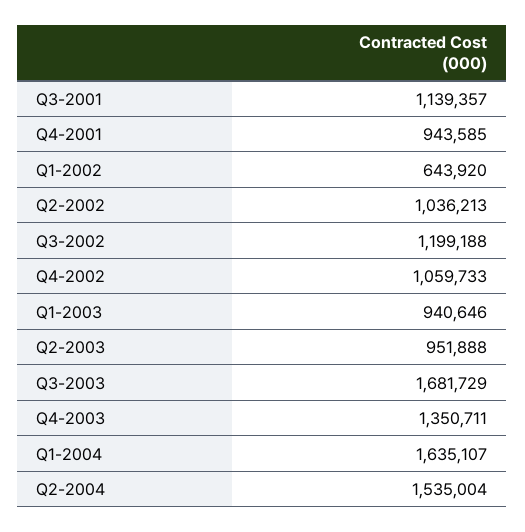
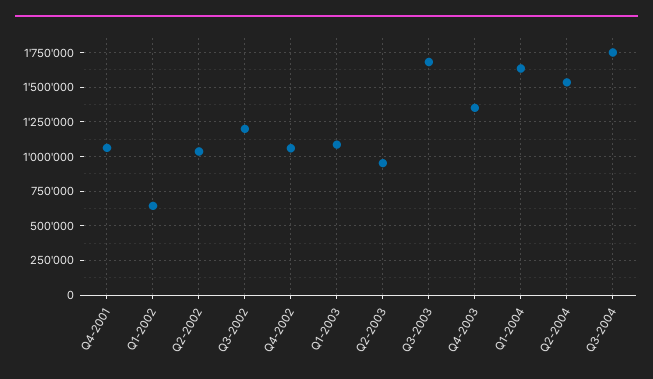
Q3-2001: 1139357 -> none
Q4-2001: 943585 -> 1050000
Q1-2003: 940646 -> 1100000
Q3-2004: none -> 1750000

